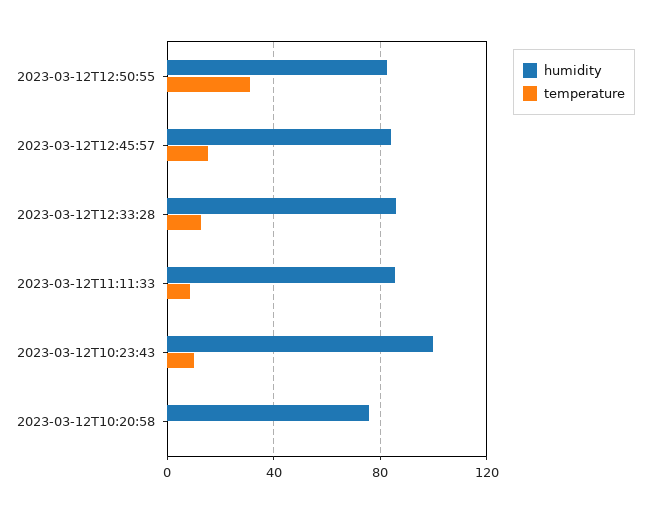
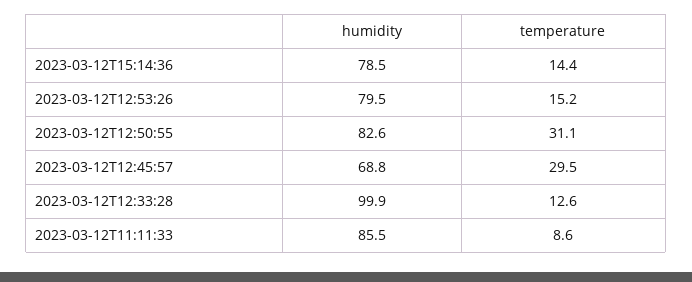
humidity, 2023-03-12T12:45:57: 85 -> 68.8
temperature, 2023-03-12T12:45:57: 15 -> 29.5
humidity, 2023-03-12T12:33:28: 85 -> 99.9
humidity, 2023-03-12T10:23:43: 100 -> none
temperature, 2023-03-12T10:23:43: 10 -> none
humidity, 2023-03-12T10:20:58: 75 -> none
temperature, 2023-03-12T10:20:58: 0 -> none
humidity, 2023-03-12T15:14:36: none -> 78.5
temperature, 2023-03-12T15:14:36: none -> 14.4
humidity, 2023-03-12T12:53:26: none -> 79.5
temperature, 2023-03-12T12:53:26: none -> 15.2

